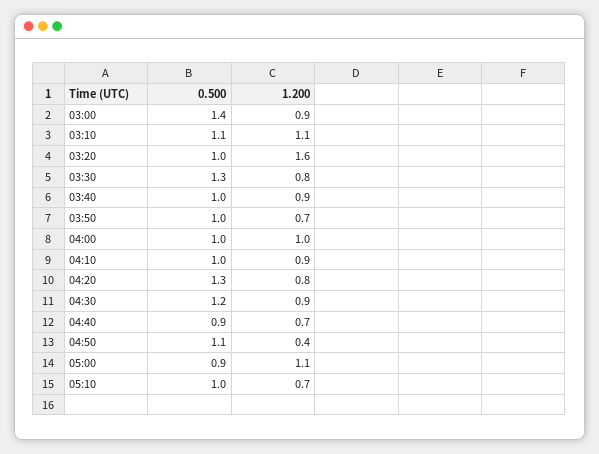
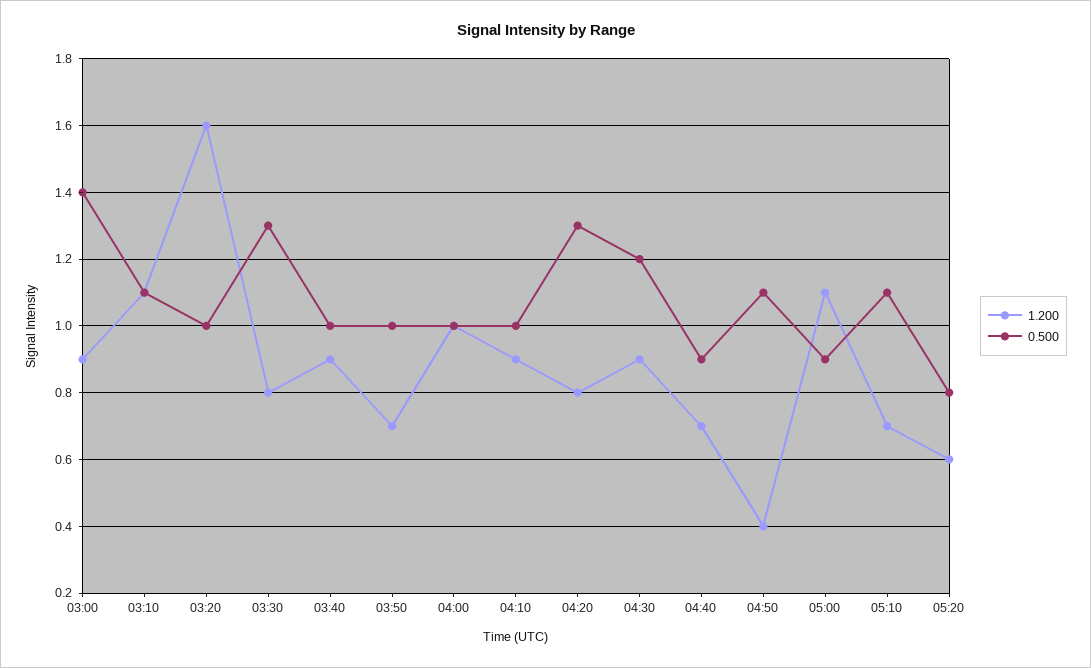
0.500, 05:10: 1 -> 1.1
1.200, 05:20: none -> 0.6
0.500, 05:20: none -> 0.8

